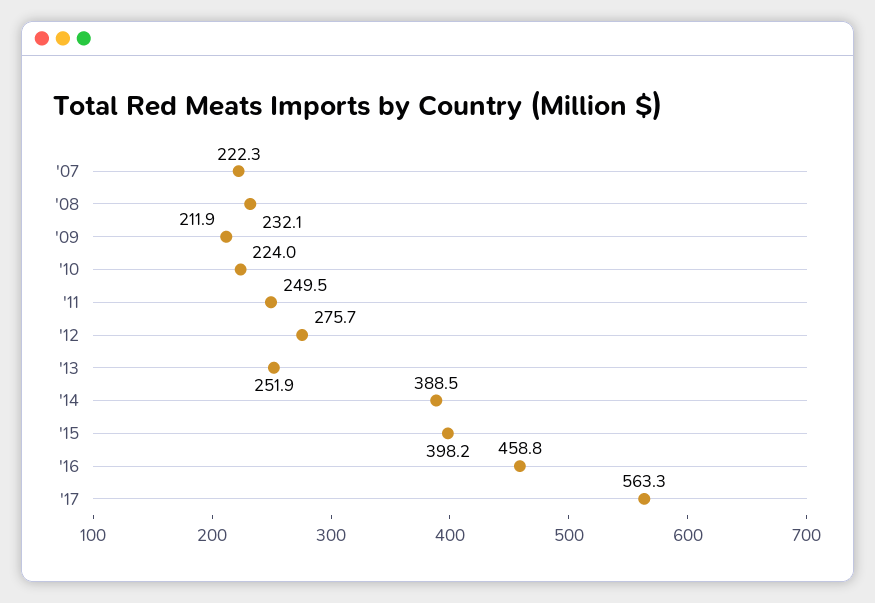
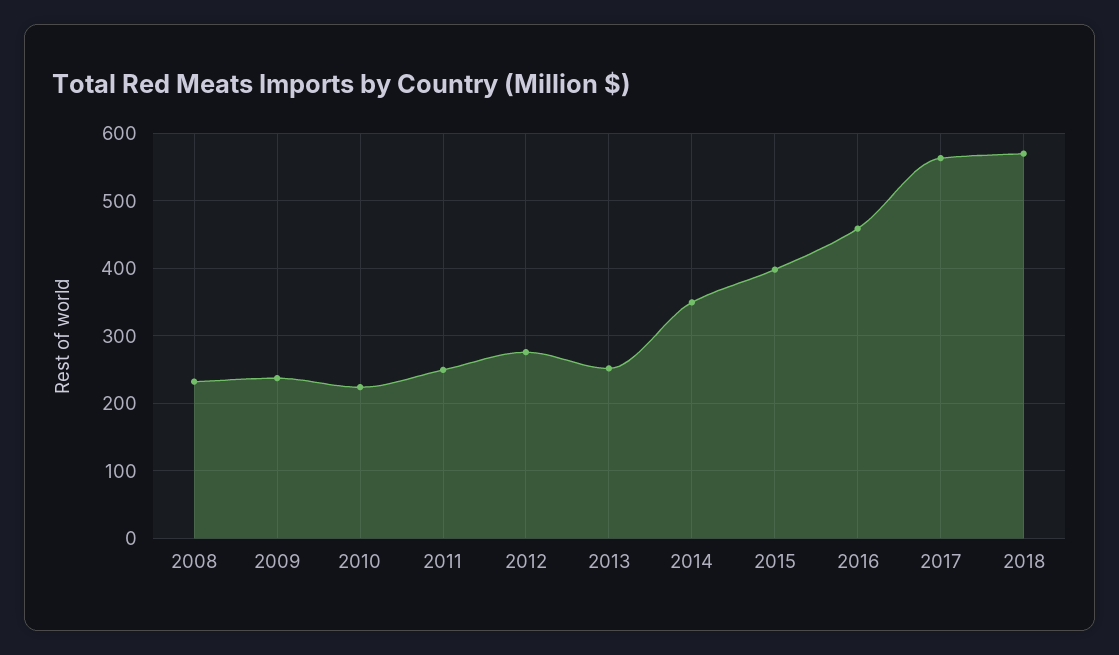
'07: 222.3 -> none
'09: 211.9 -> 240
'14: 388.5 -> 350
2018: none -> 570

